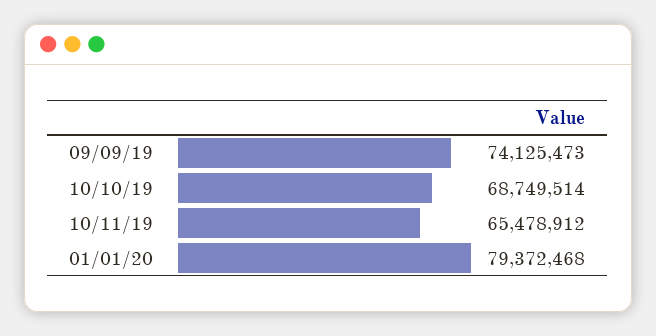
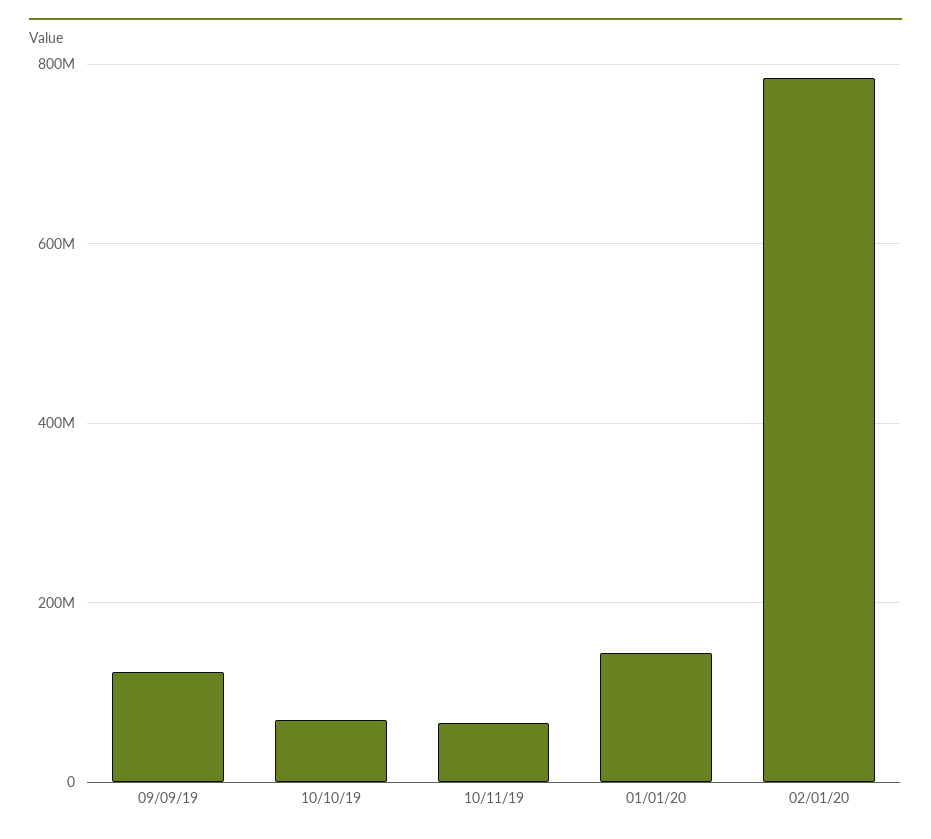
09/09/19: 74125473 -> 120000000
01/01/20: 79372468 -> 140000000
02/01/20: none -> 780000000

